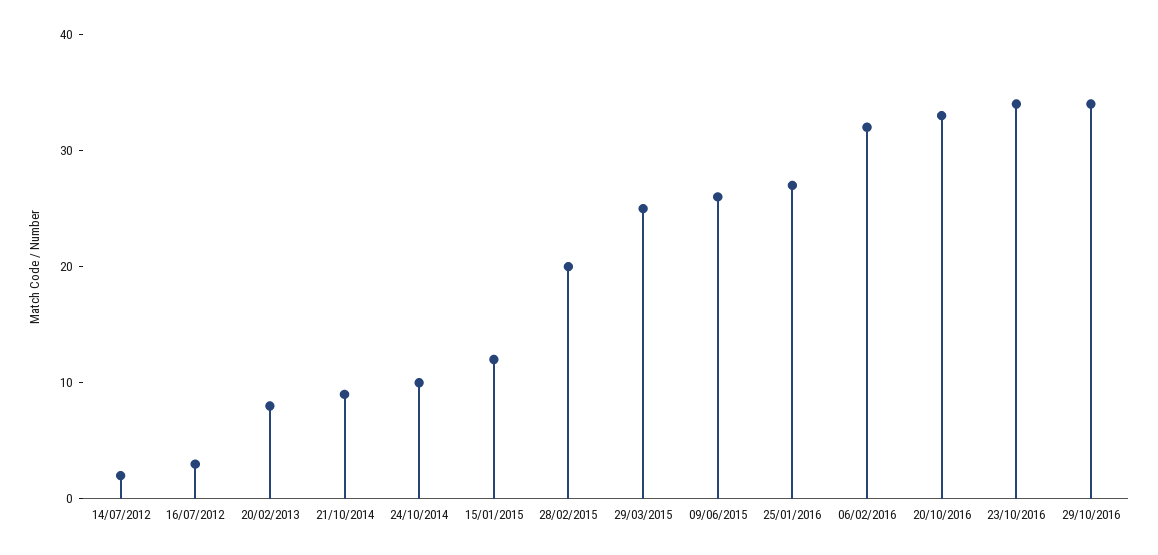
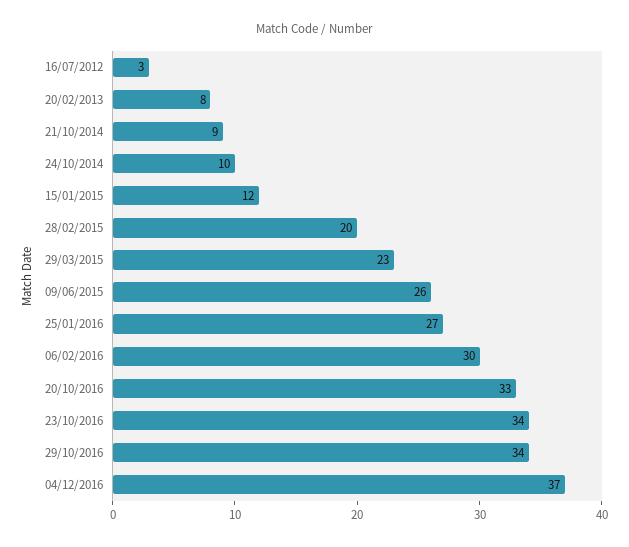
14/07/2012: 2 -> none
29/03/2015: 25 -> 23
06/02/2016: 32 -> 30
04/12/2016: none -> 37

